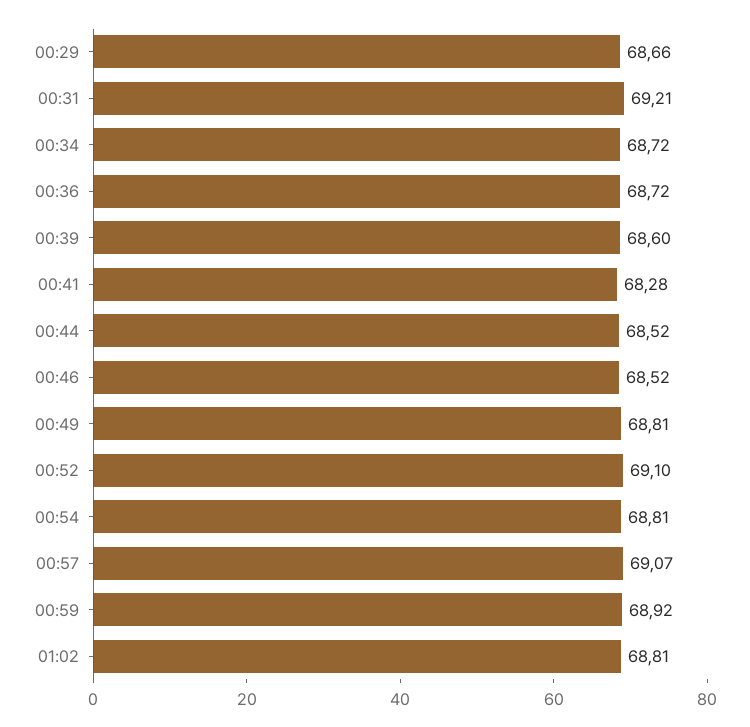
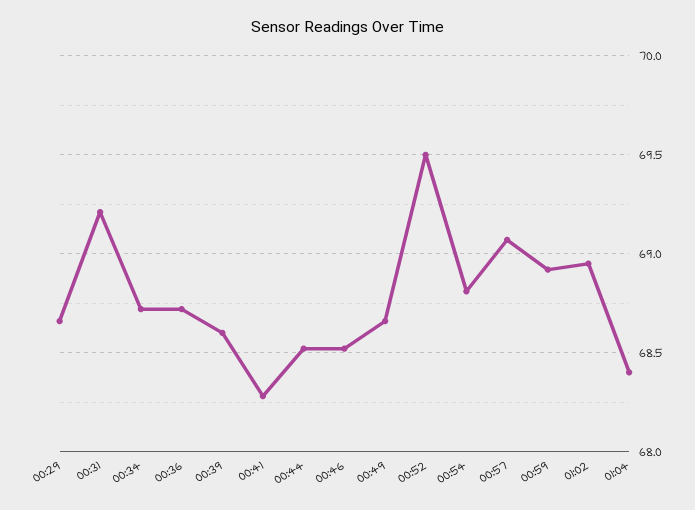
00:49: 68.81 -> 68.65
00:52: 69.1 -> 69.5
01:02: 68.81 -> 68.95
01:04: none -> 68.4

